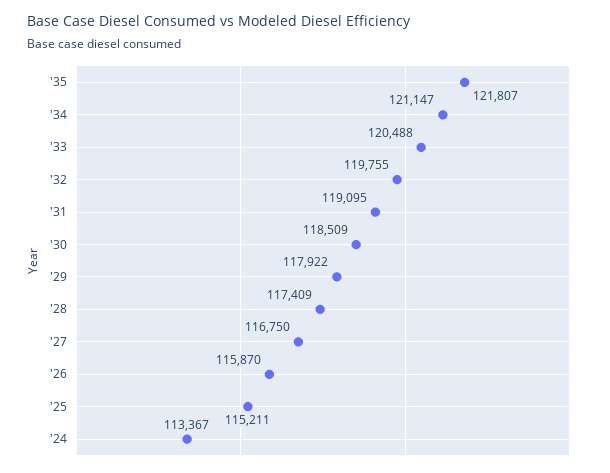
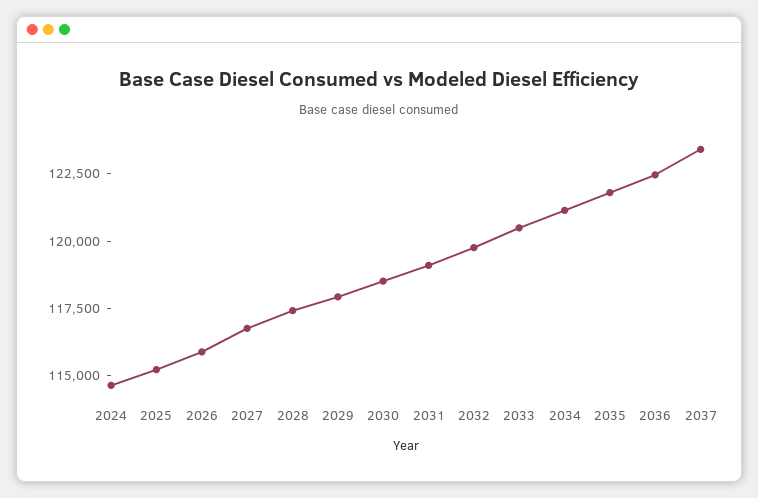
'24: 113367 -> 114500
2036: none -> 122500
2037: none -> 123500

